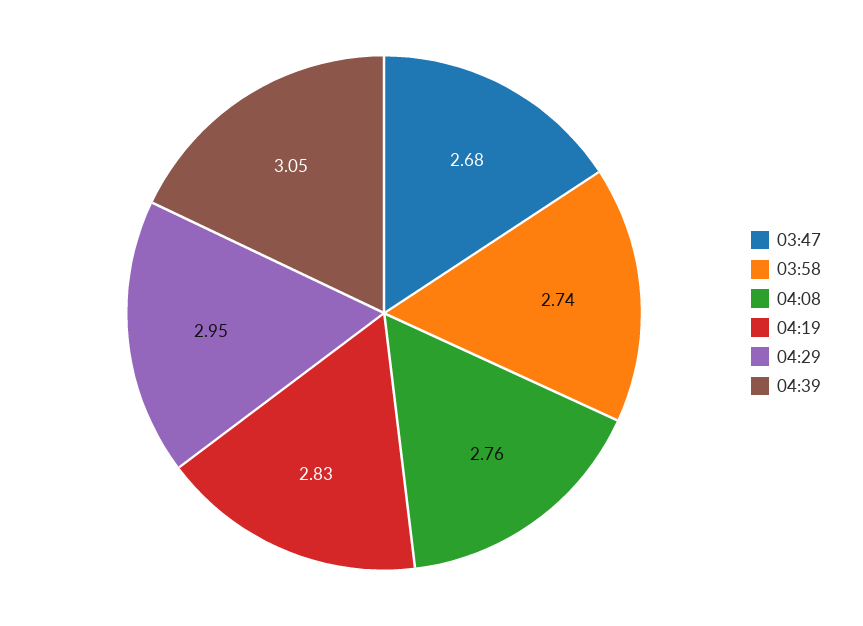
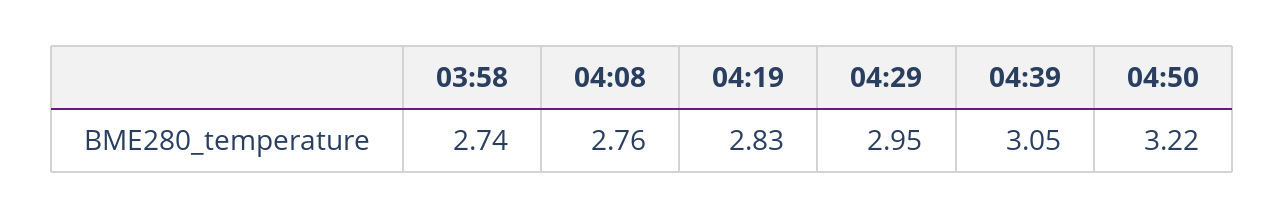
03:47: 2.68 -> none
04:50: none -> 3.22

